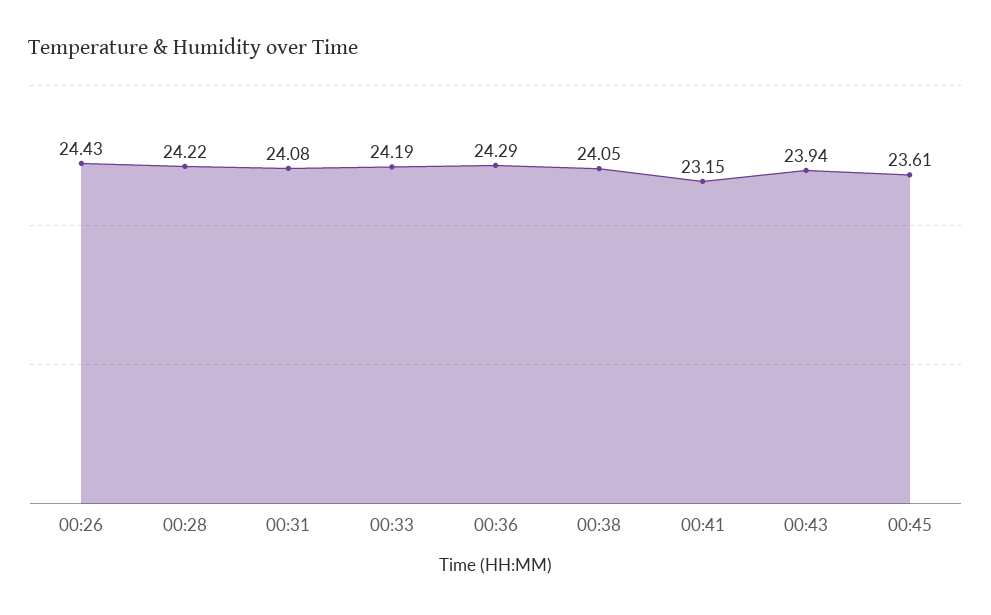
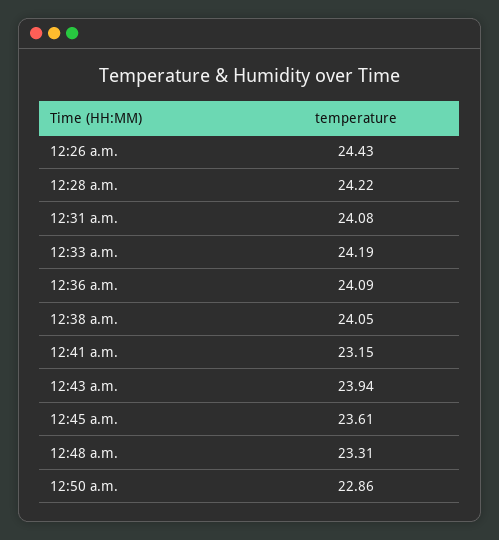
00:36: 24.29 -> 24.09
12:48 a.m.: none -> 23.31
12:50 a.m.: none -> 22.86

